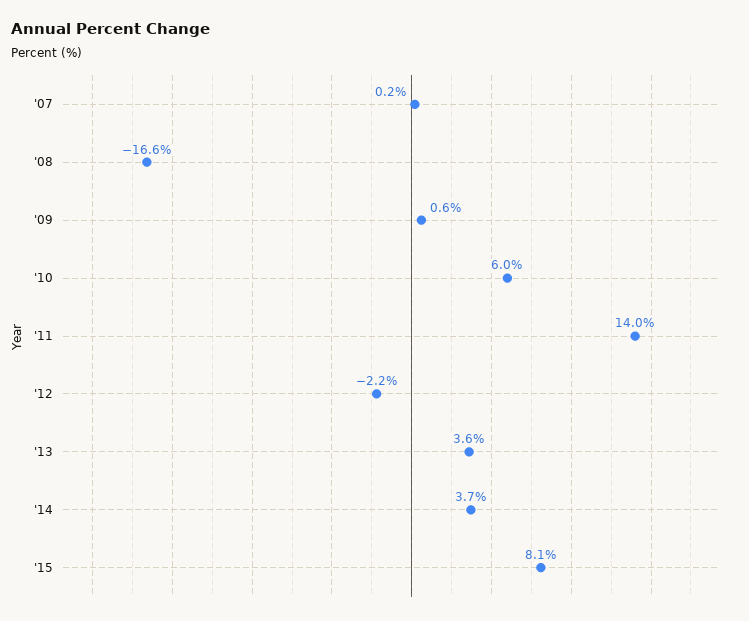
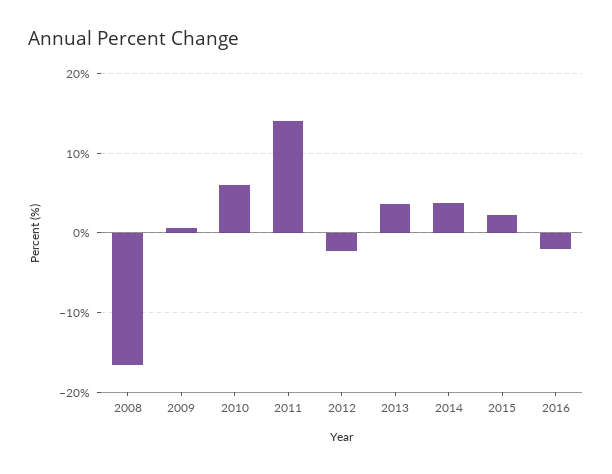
'07: 0.2 -> none
'15: 8.1 -> 2
2016: none -> -2

